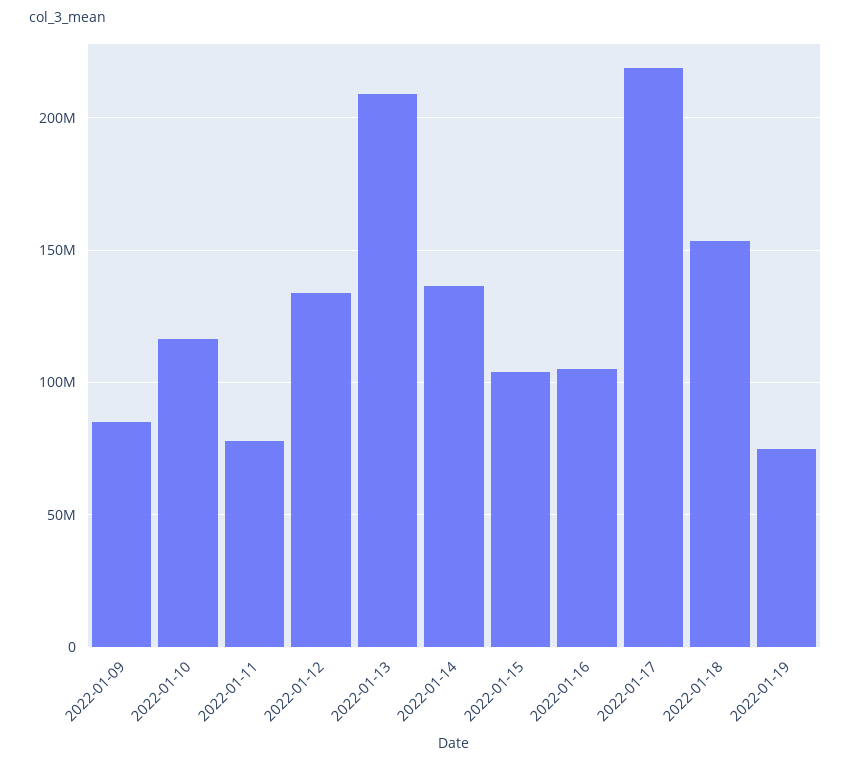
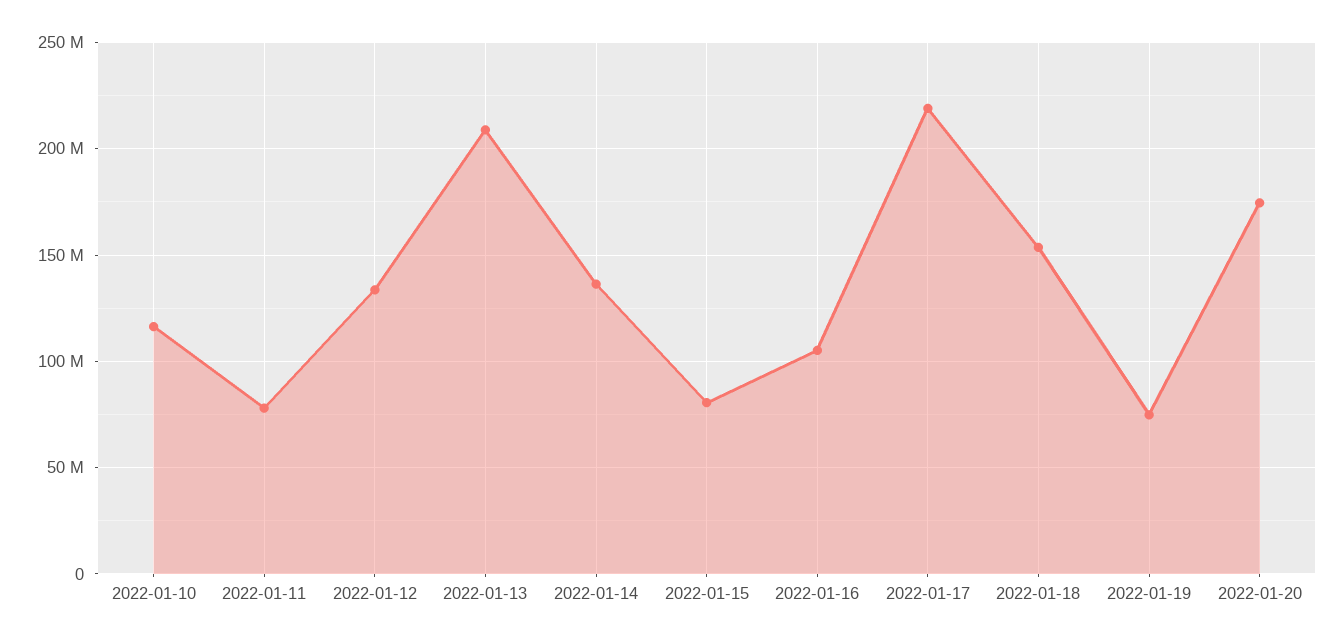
2022-01-09: 85000000 -> none
2022-01-15: 105000000 -> 80000000
2022-01-20: none -> 175000000

